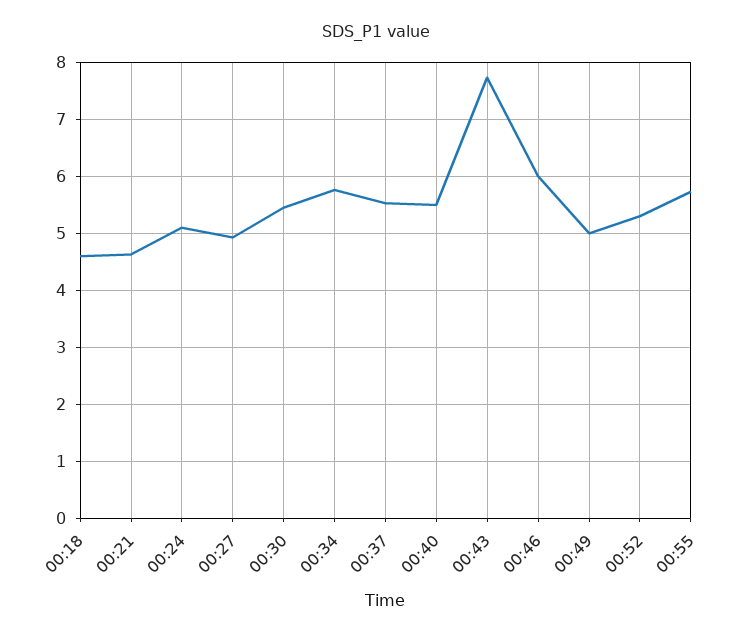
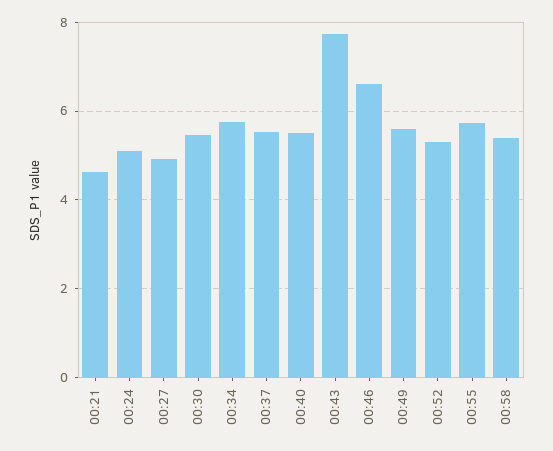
00:18: 4.6 -> none
00:46: 6 -> 6.6
00:49: 5 -> 5.6
00:58: none -> 5.4

